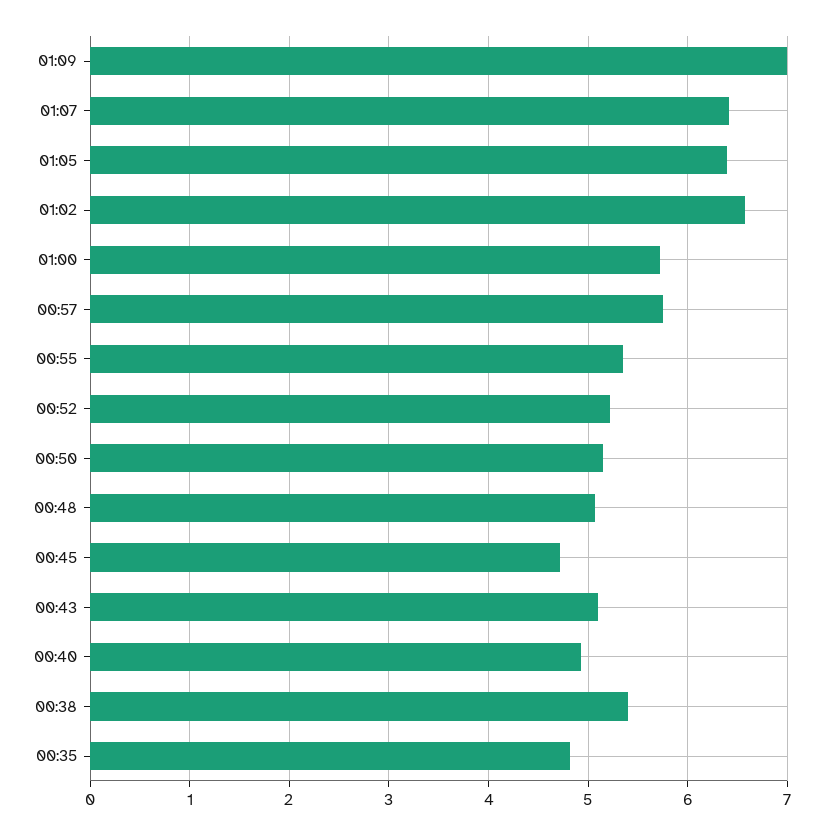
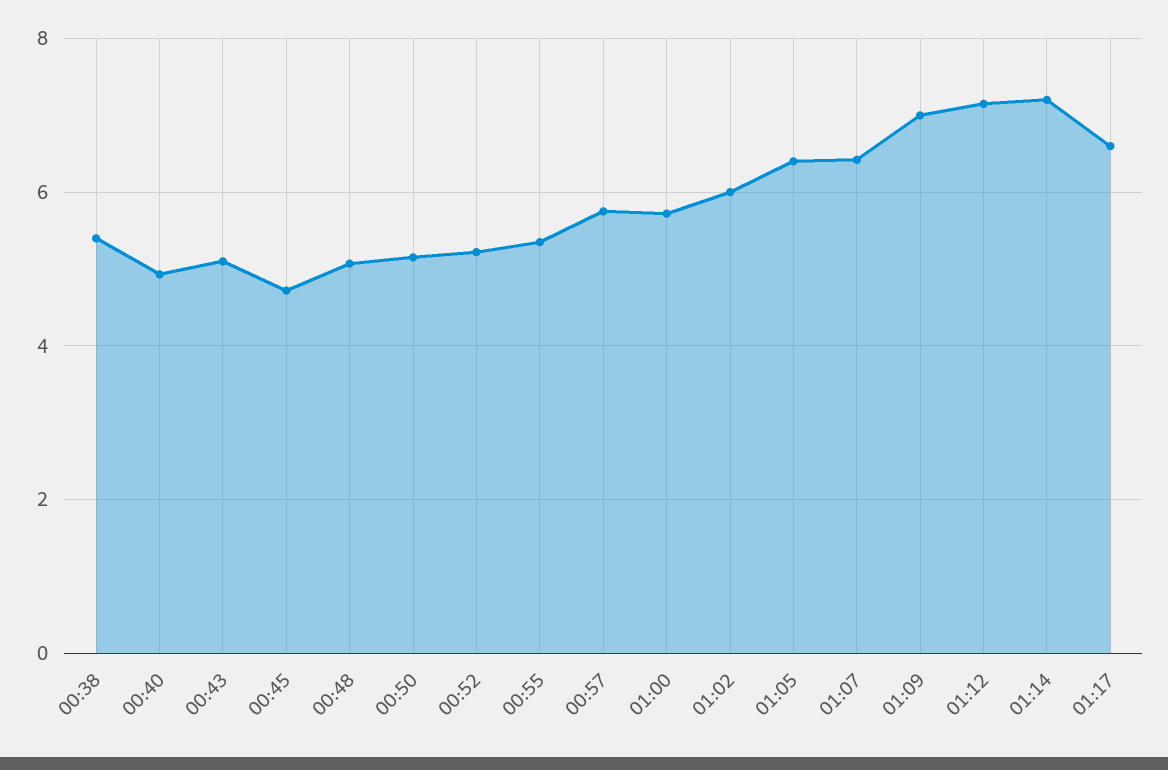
01:02: 6.6 -> 6
00:35: 4.8 -> none
01:12: none -> 7.2
01:14: none -> 7.2
01:17: none -> 6.6

